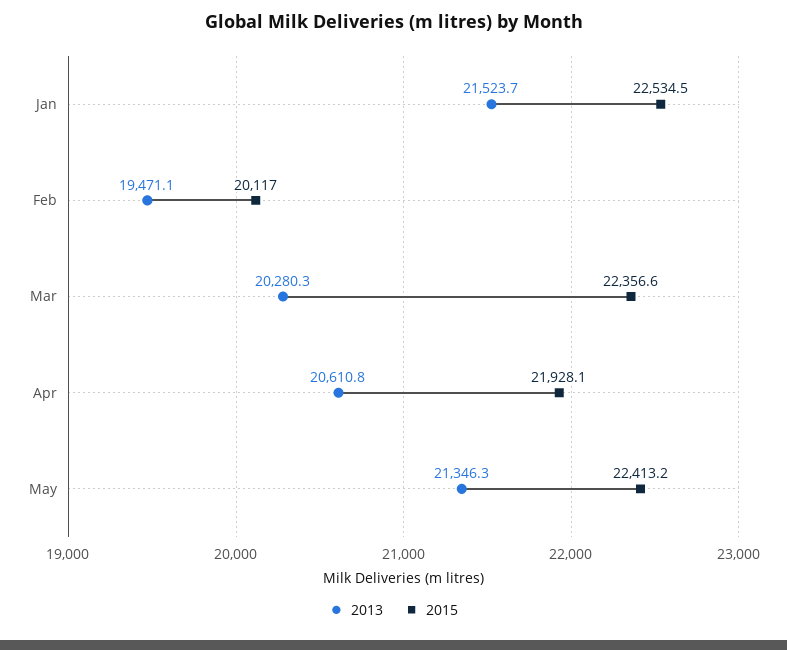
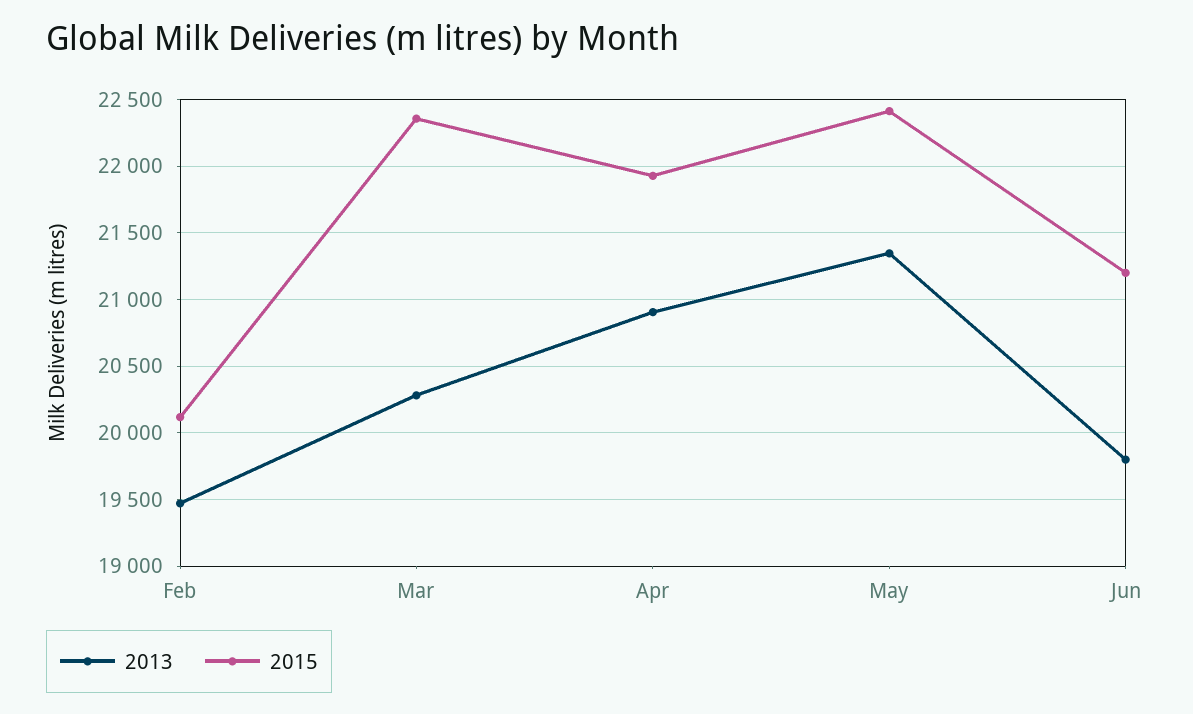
2013, Jan: 21523.7 -> none
2015, Jan: 22534.5 -> none
2013, Apr: 20610.8 -> 20900
2013, Jun: none -> 19800
2015, Jun: none -> 21200

